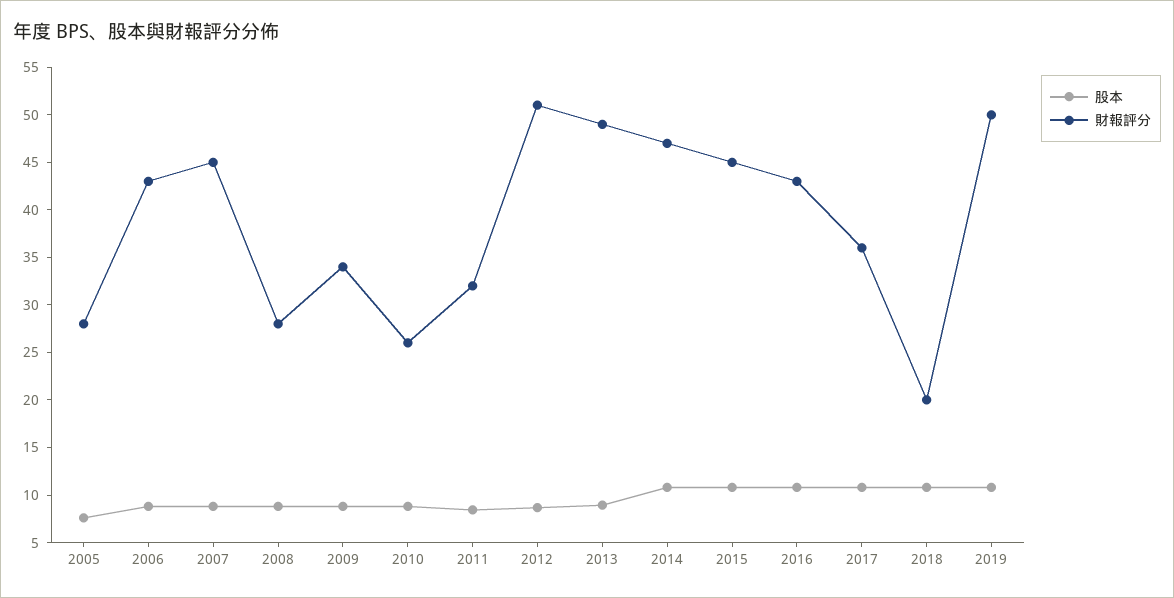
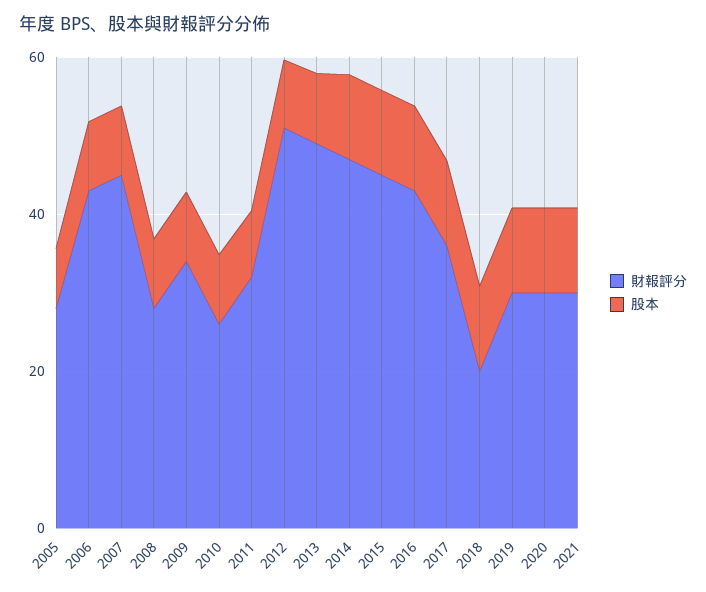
財報評分, 2019: 50 -> 30
財報評分, 2020: none -> 30
股本, 2020: none -> 10
財報評分, 2021: none -> 30
股本, 2021: none -> 10

